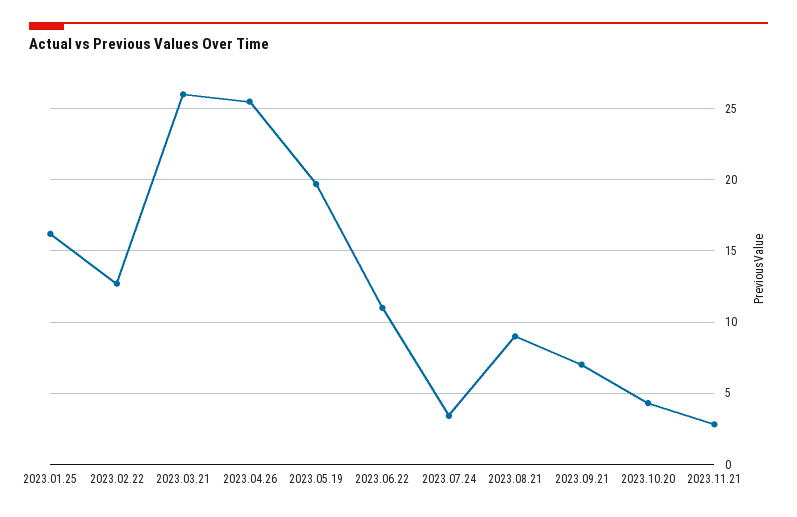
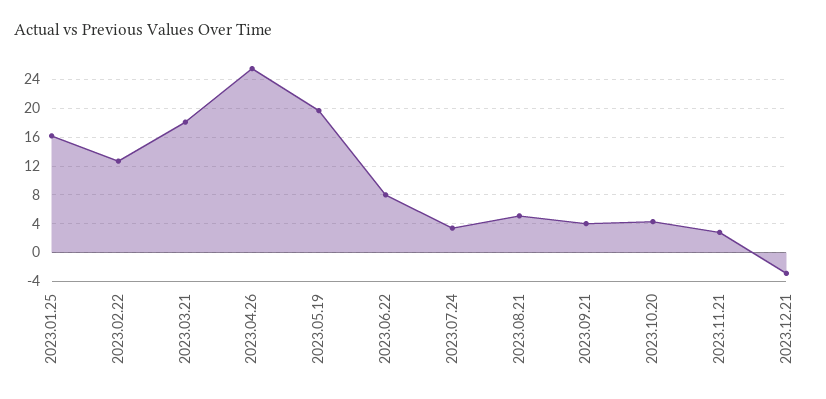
2023.03.21: 26 -> 18
2023.06.22: 11 -> 8
2023.08.21: 9 -> 5
2023.09.21: 7 -> 4
2023.12.21: none -> -3

